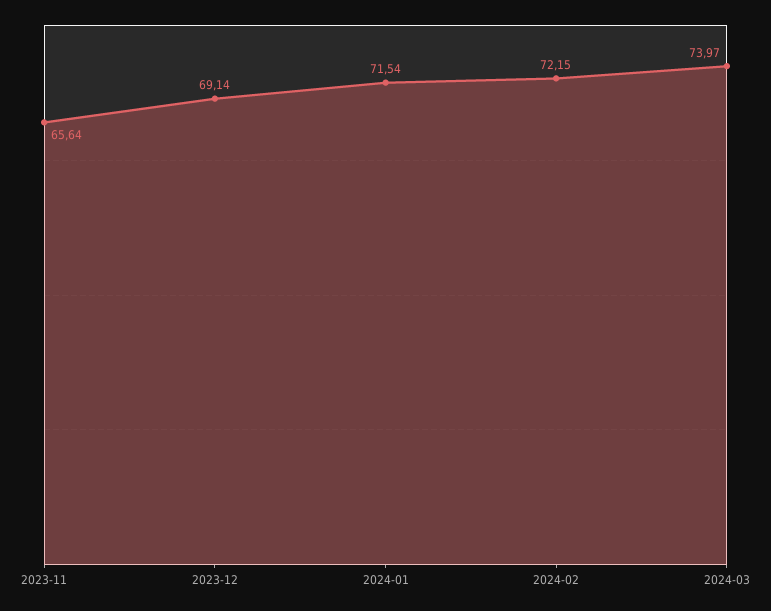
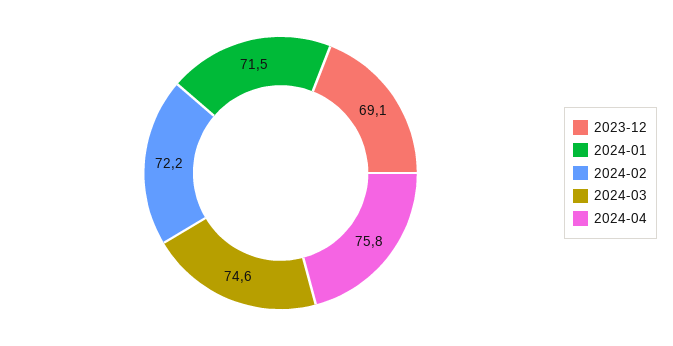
2023-11: 65.64 -> none
2024-03: 73.97 -> 74.6
2024-04: none -> 75.8

